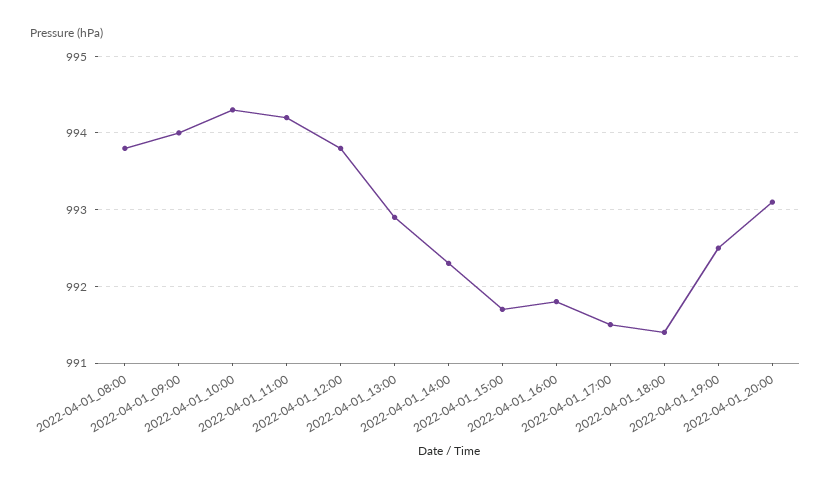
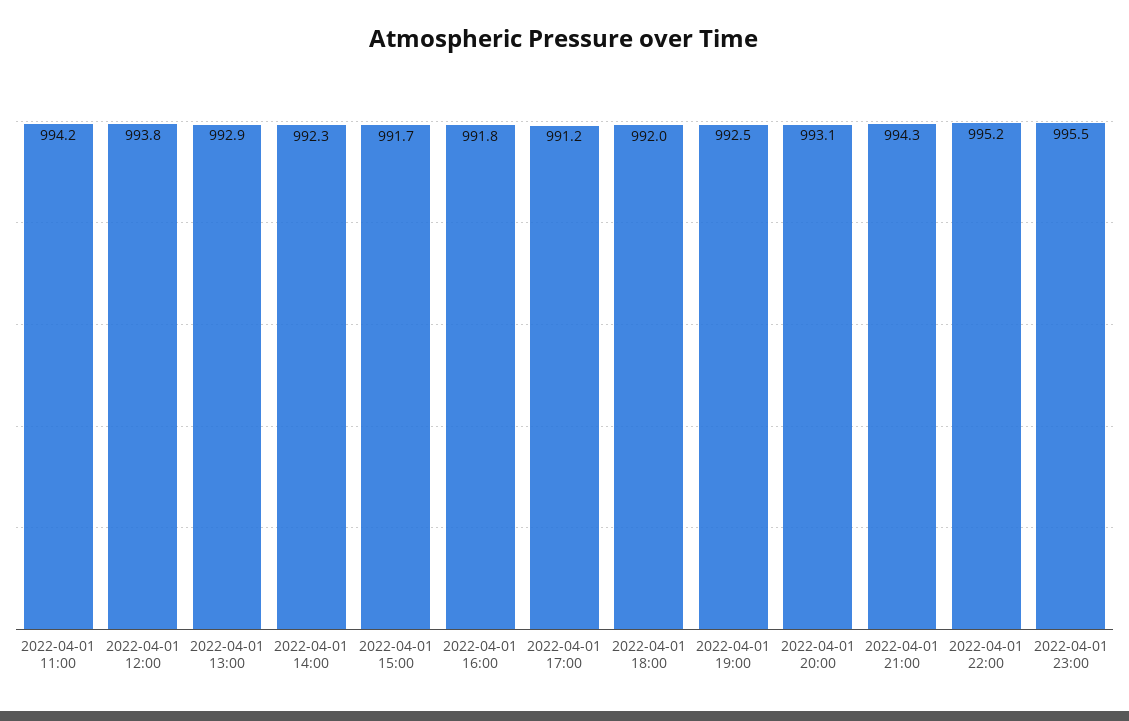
2022-04-01_08:00: 993.8 -> none
2022-04-01_09:00: 994 -> none
2022-04-01_10:00: 994.3 -> none
2022-04-01_17:00: 991.5 -> 991.2
2022-04-01_18:00: 991.4 -> 992
2022-04-01 21:00: none -> 994.3
2022-04-01 22:00: none -> 995.2
2022-04-01 23:00: none -> 995.5

